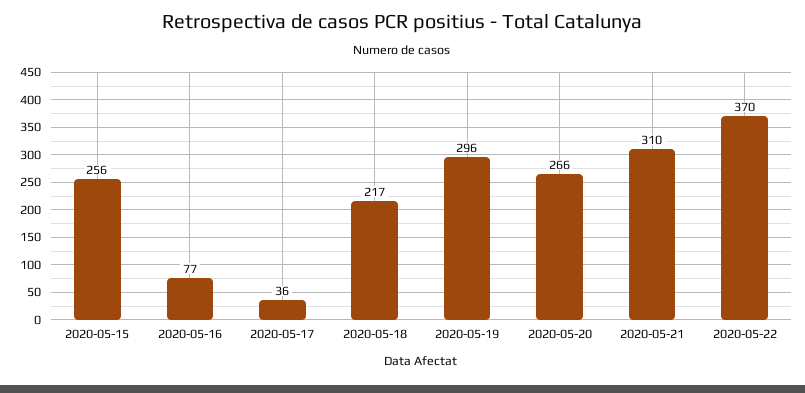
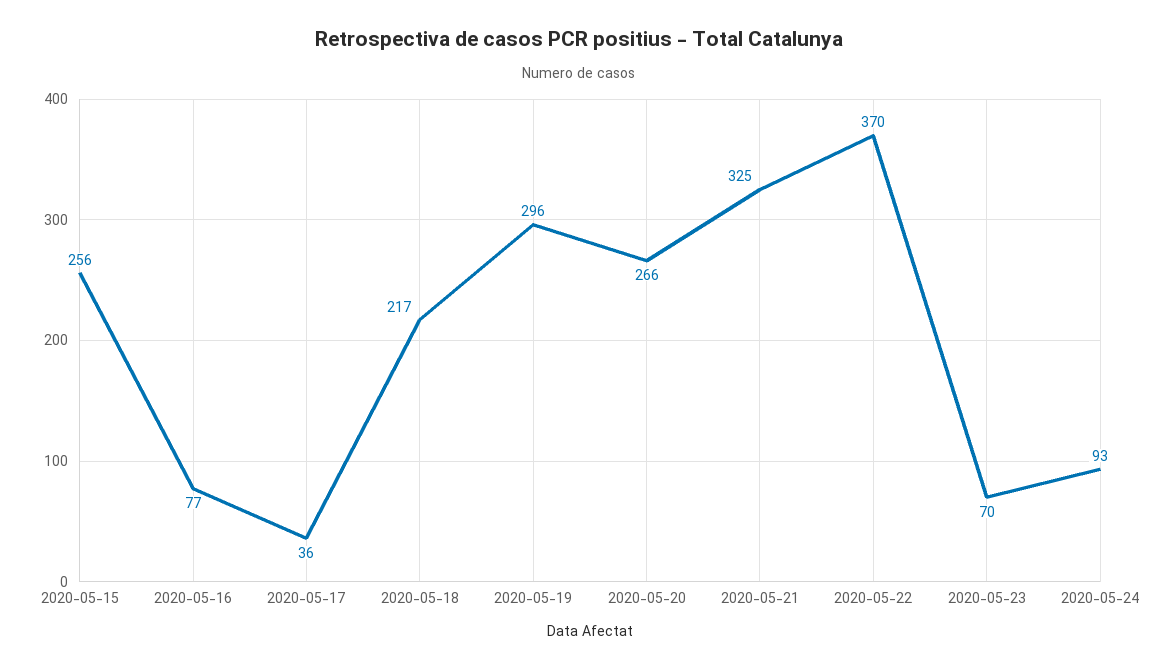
2020-05-21: 310 -> 325
2020-05-23: none -> 70
2020-05-24: none -> 93

